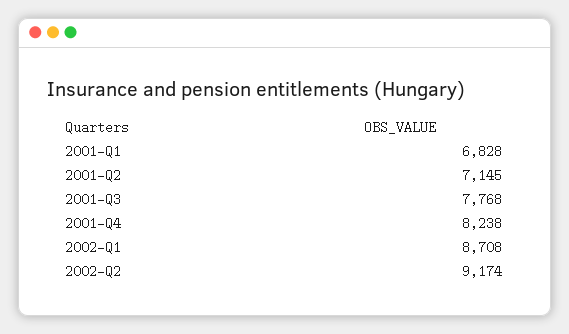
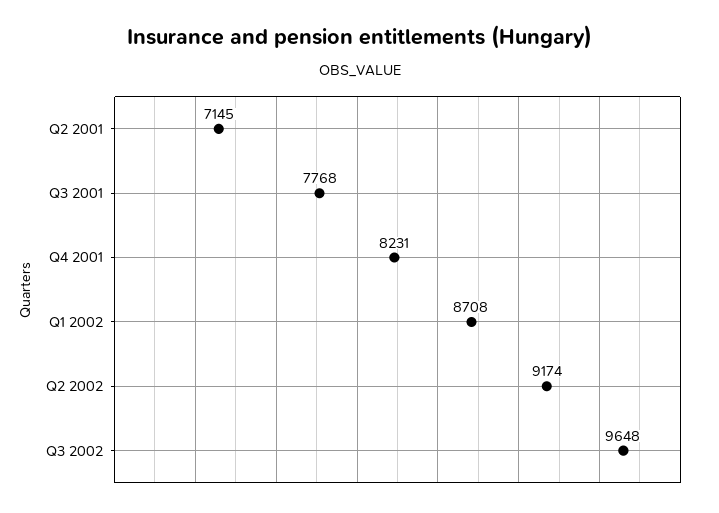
2001-Q1: 6828 -> none
2001-Q4: 8238 -> 8231
Q3 2002: none -> 9648

